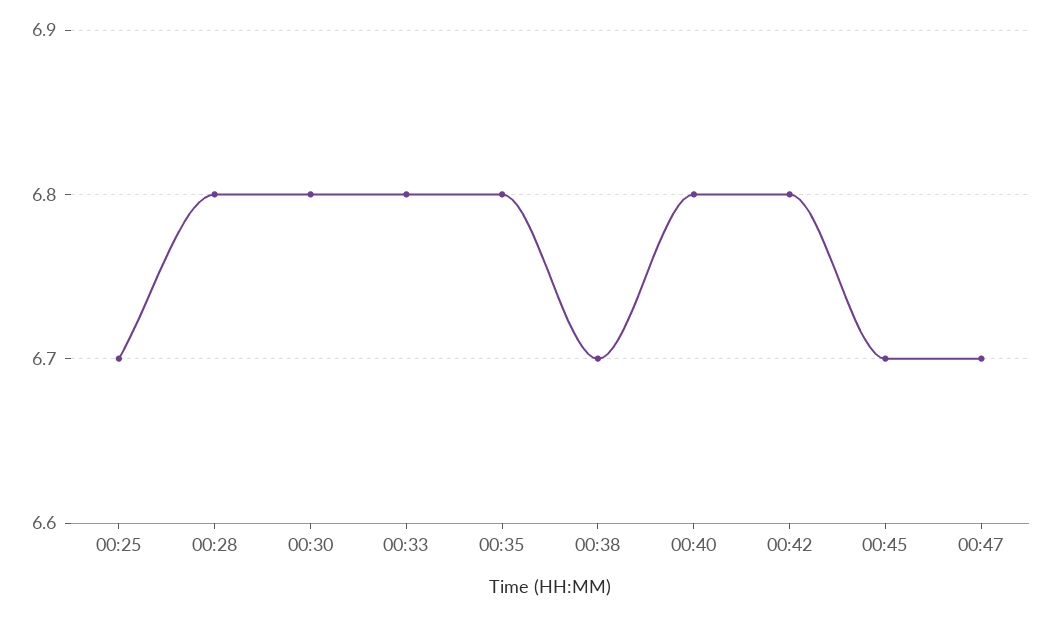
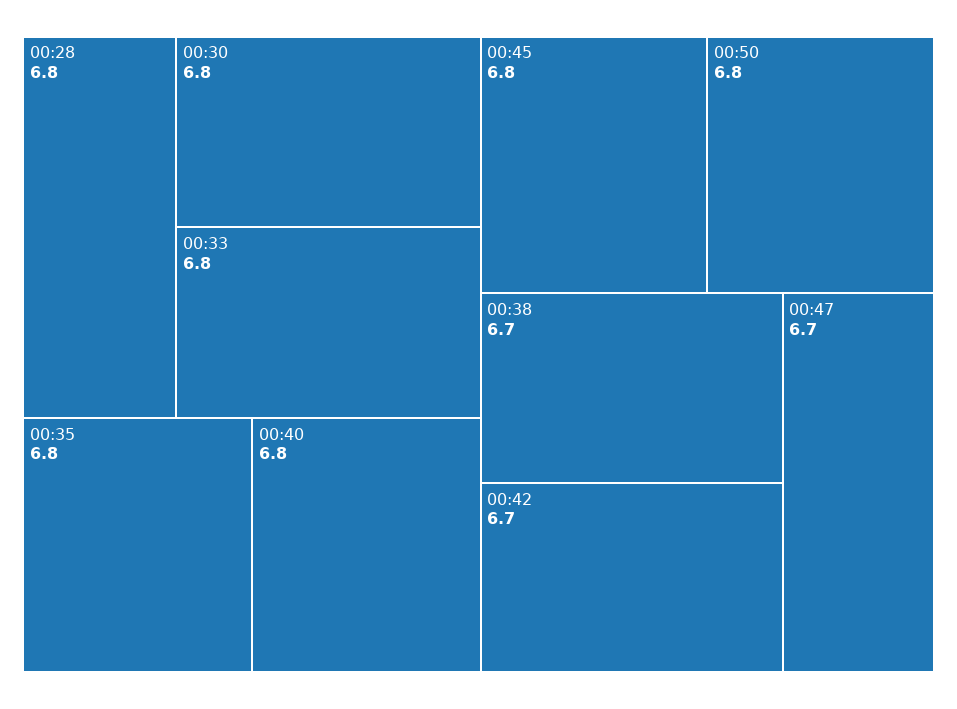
00:25: 6.7 -> none
00:42: 6.8 -> 6.7
00:45: 6.7 -> 6.8
00:50: none -> 6.8

